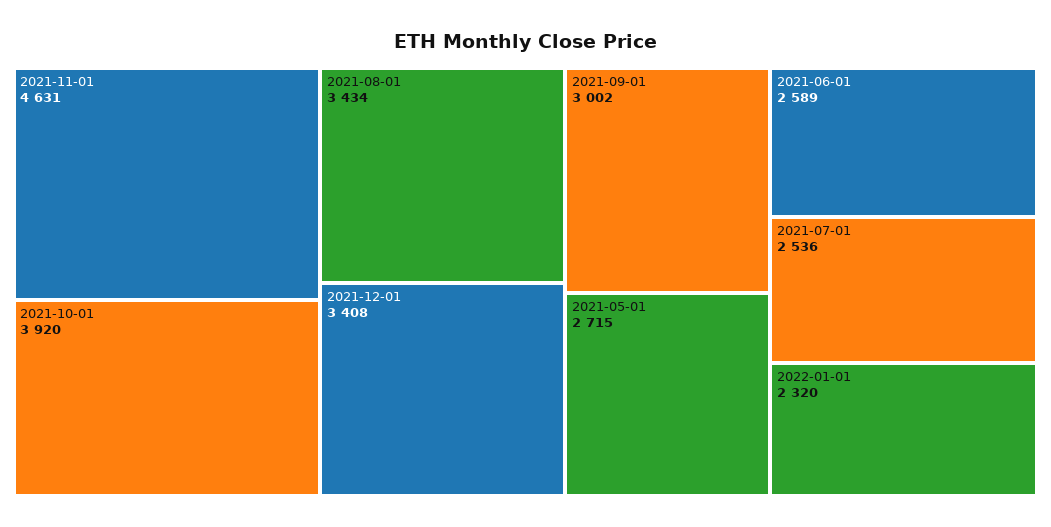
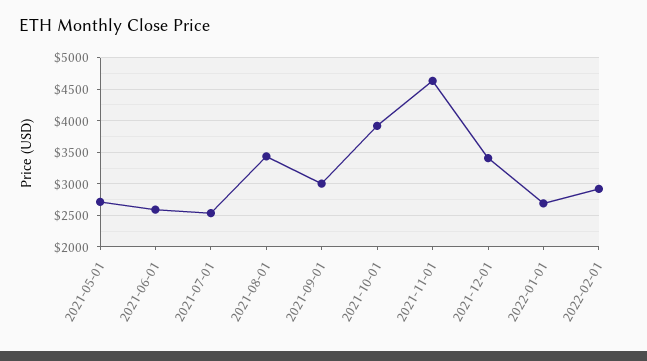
2022-01-01: 2320 -> 2700
2022-02-01: none -> 2900

